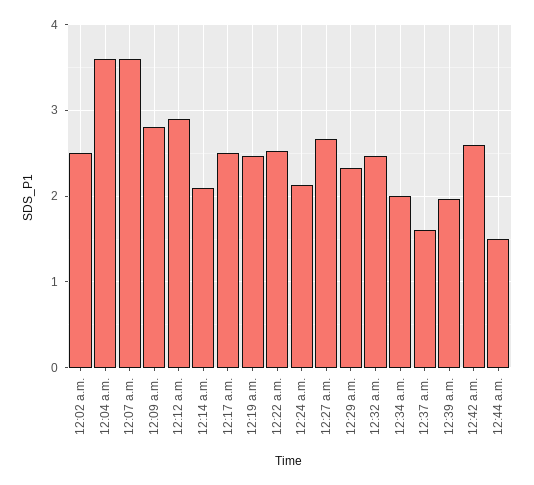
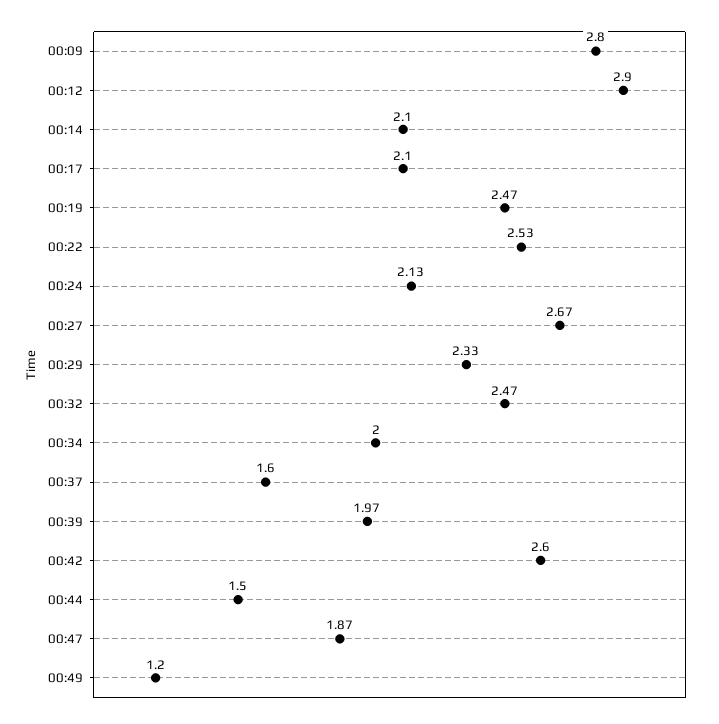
12:02 a.m.: 2.5 -> none
12:04 a.m.: 3.6 -> none
12:07 a.m.: 3.6 -> none
12:17 a.m.: 2.5 -> 2.1
00:47: none -> 1.87
00:49: none -> 1.2

